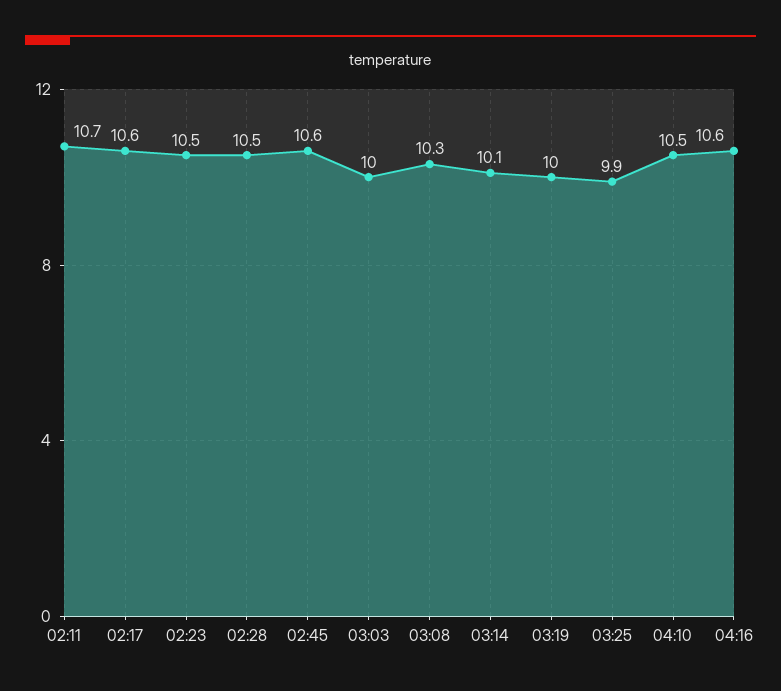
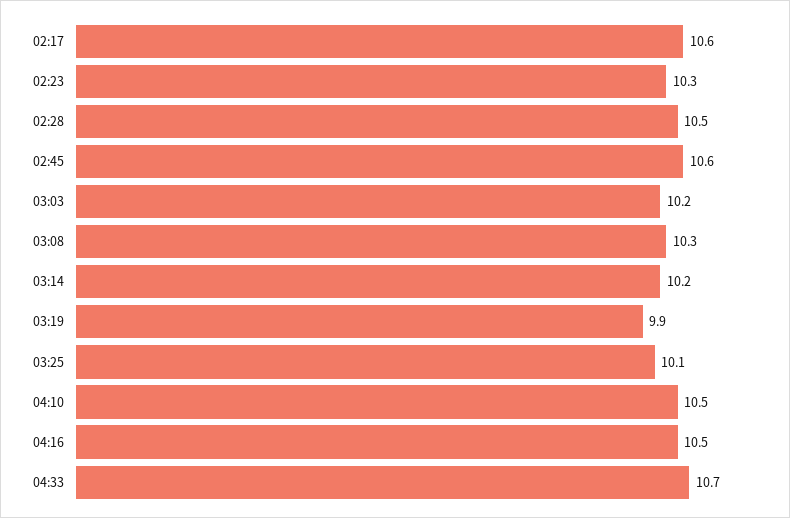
02:11: 10.7 -> none
02:23: 10.5 -> 10.3
03:03: 10 -> 10.2
03:14: 10.1 -> 10.2
03:19: 10 -> 9.9
03:25: 9.9 -> 10.1
04:16: 10.6 -> 10.5
04:33: none -> 10.7

